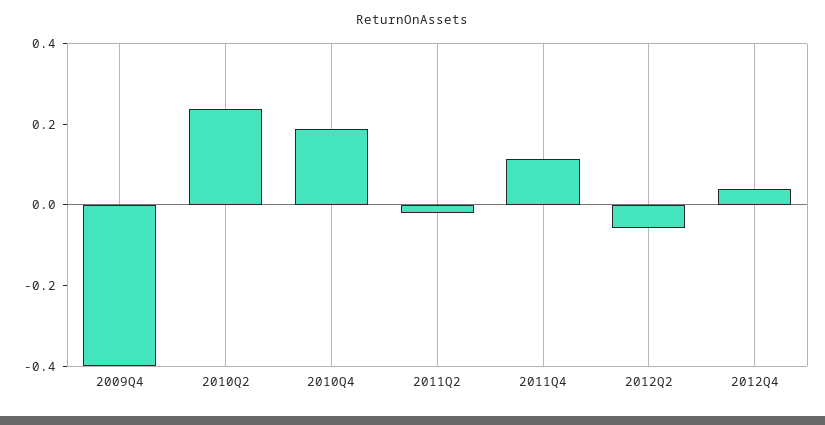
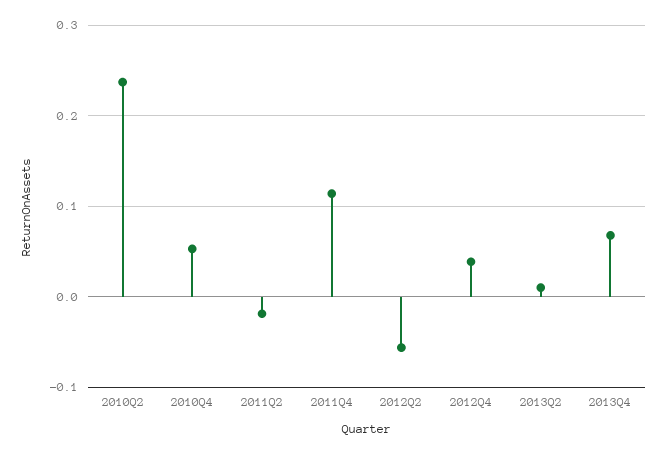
2009Q4: -0.4 -> none
2010Q4: 0.2 -> 0.05
2013Q2: none -> 0.01
2013Q4: none -> 0.07

